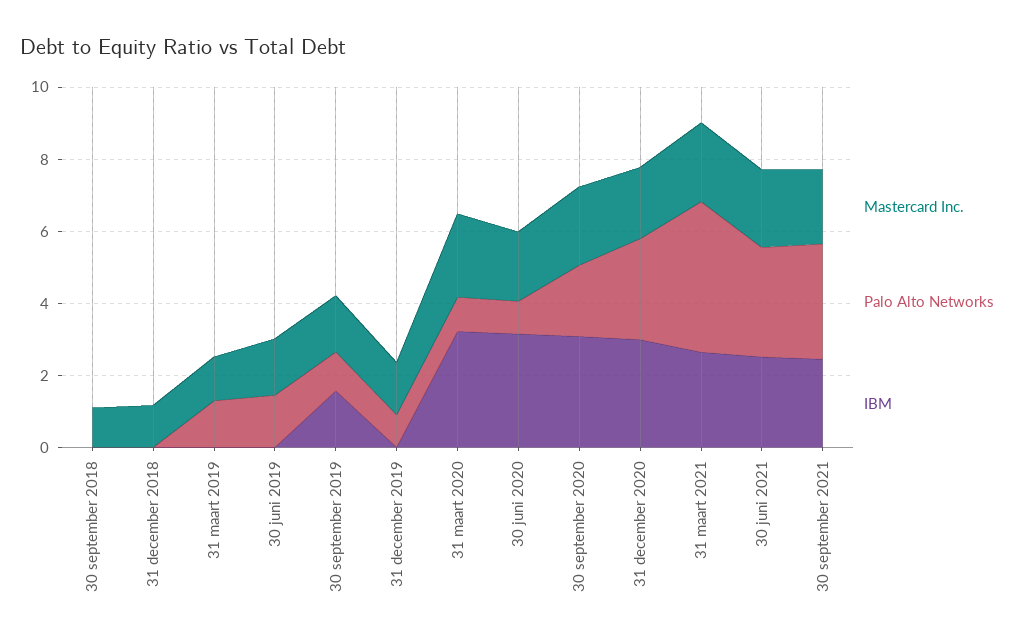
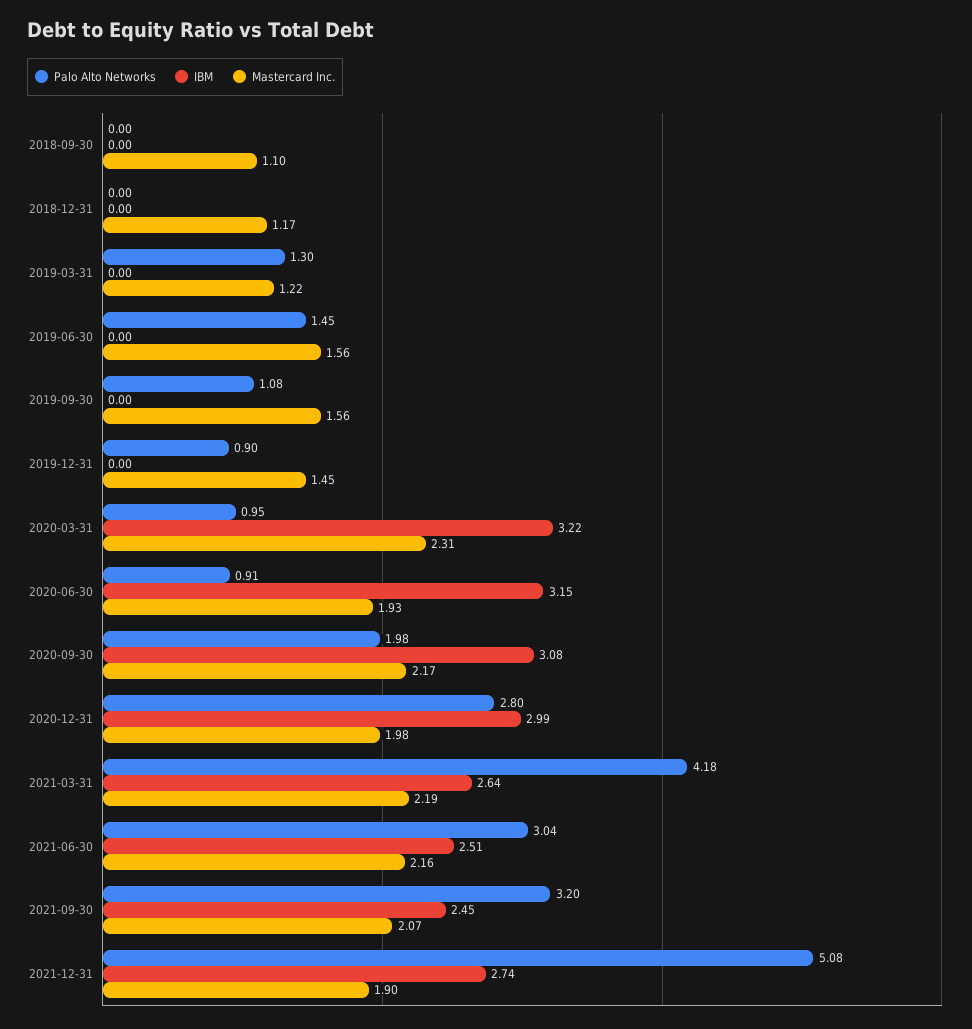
IBM, 30 september 2019: 1.5 -> 0
Palo Alto Networks, 2021-12-31: none -> 5.08
IBM, 2021-12-31: none -> 2.74
Mastercard Inc., 2021-12-31: none -> 1.9

